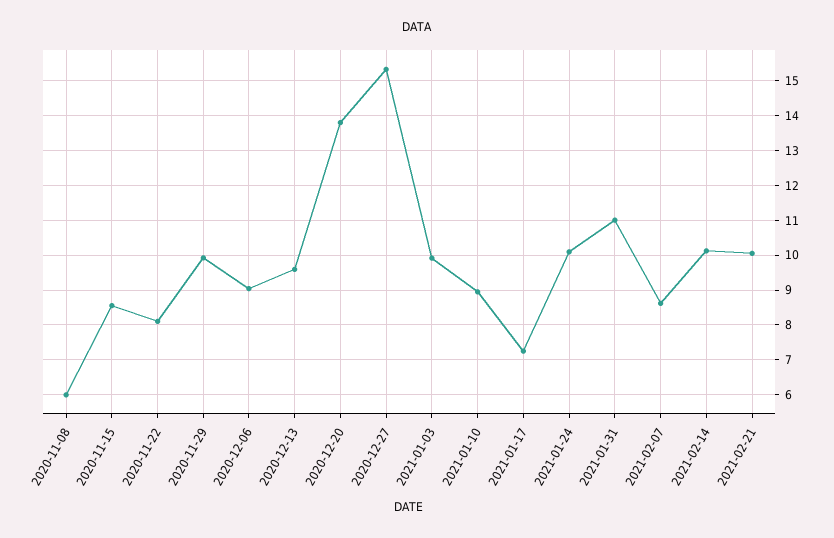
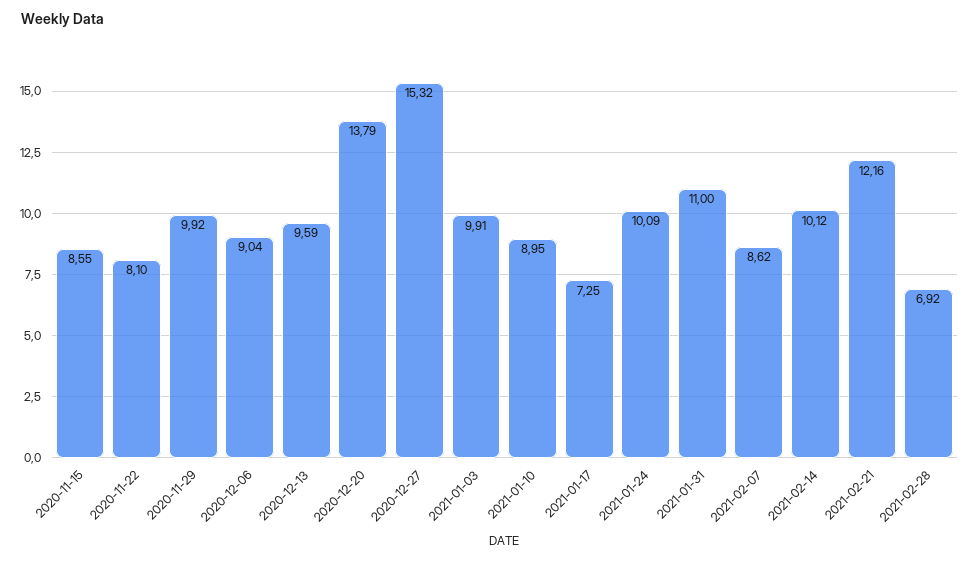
2020-11-08: 6 -> none
2021-02-21: 10 -> 12.16
2021-02-28: none -> 6.92

